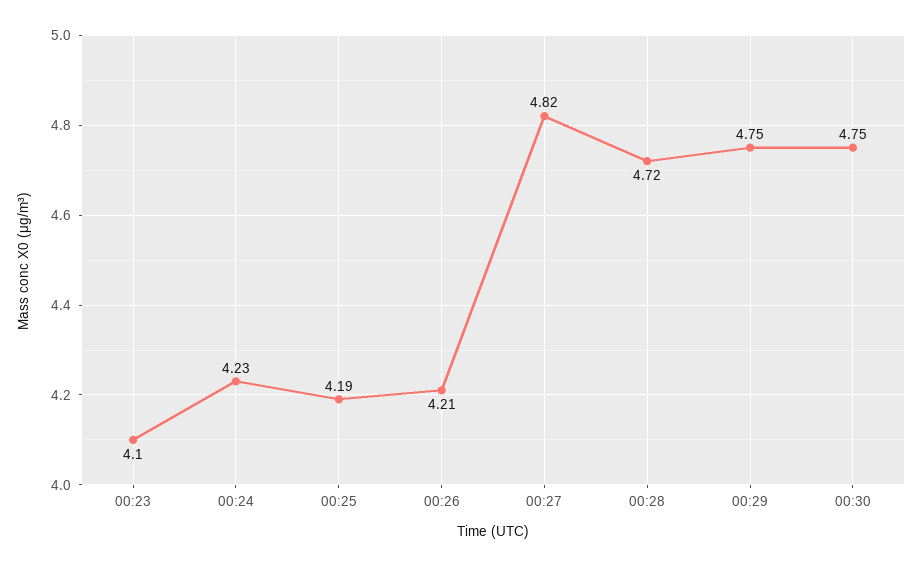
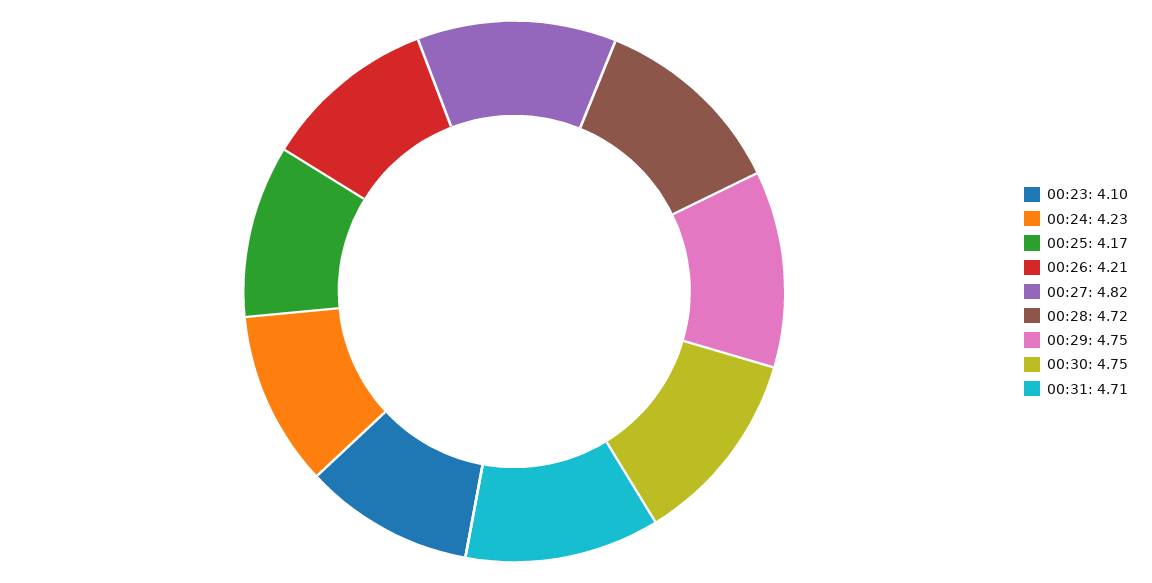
00:25: 4.19 -> 4.17
00:31: none -> 4.71

